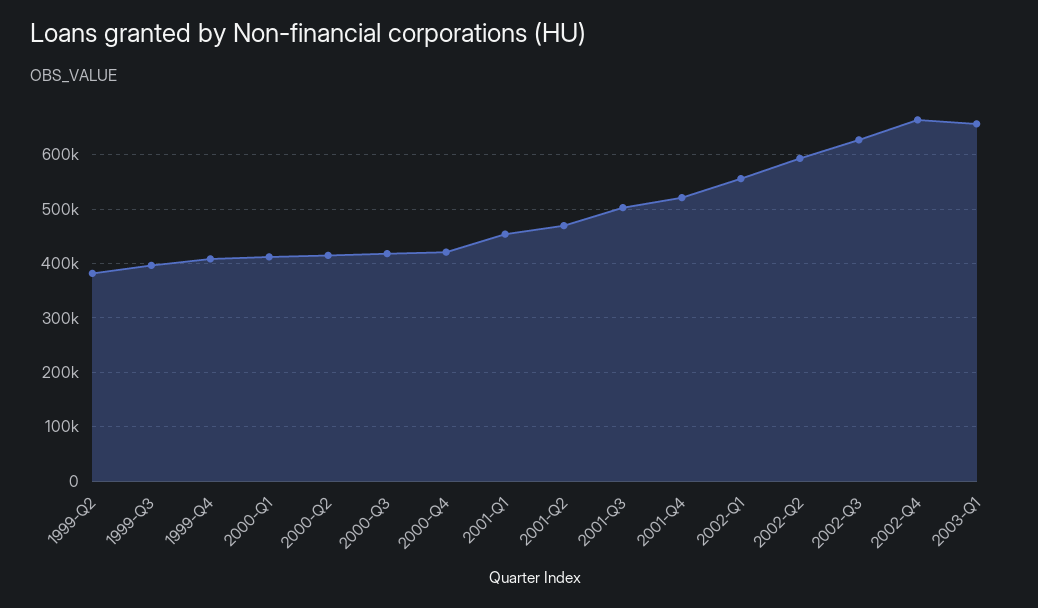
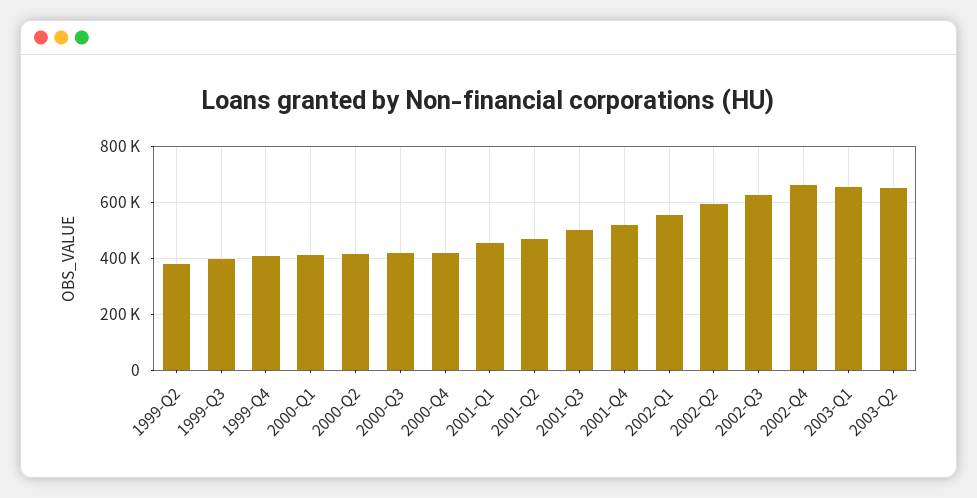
2003-Q2: none -> 650000

